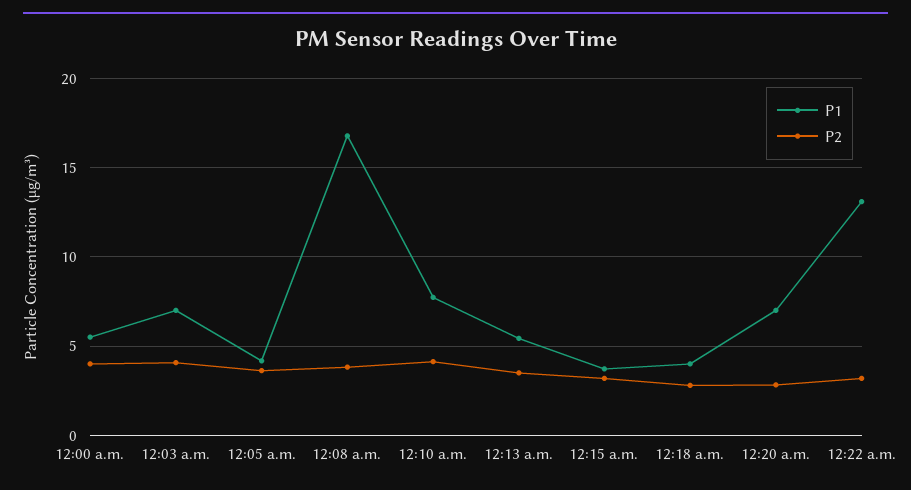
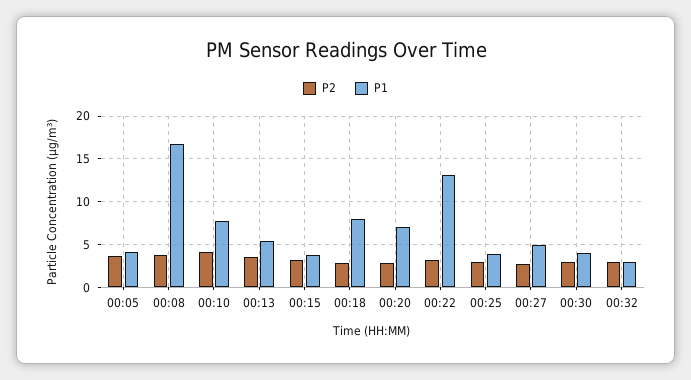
P1, 12:00 a.m.: 5.5 -> none
P2, 12:00 a.m.: 4 -> none
P1, 12:03 a.m.: 7 -> none
P2, 12:03 a.m.: 4 -> none
P1, 12:18 a.m.: 4 -> 8
P2, 00:25: none -> 3
P1, 00:25: none -> 4
P2, 00:27: none -> 3
P1, 00:27: none -> 5
P2, 00:30: none -> 3
P1, 00:30: none -> 4
P2, 00:32: none -> 3
P1, 00:32: none -> 3

